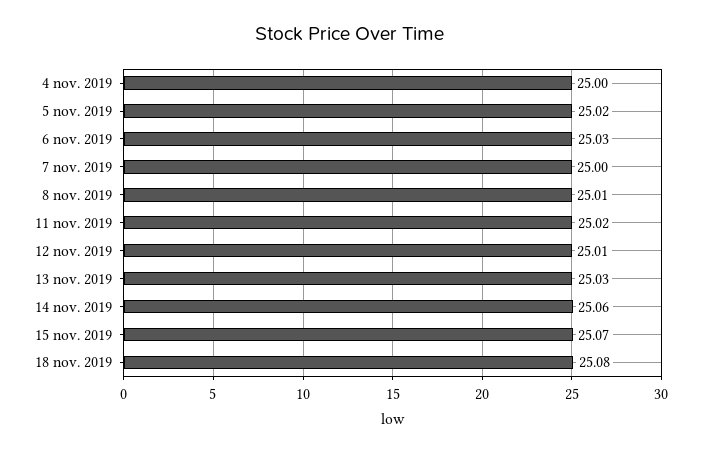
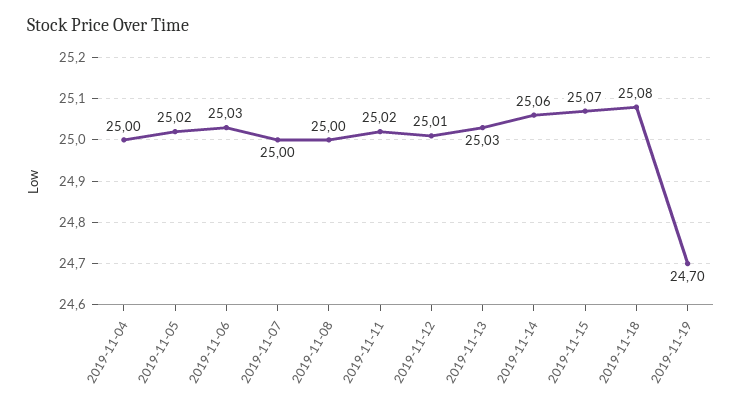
8 nov. 2019: 25.01 -> 25
2019-11-19: none -> 24.7

